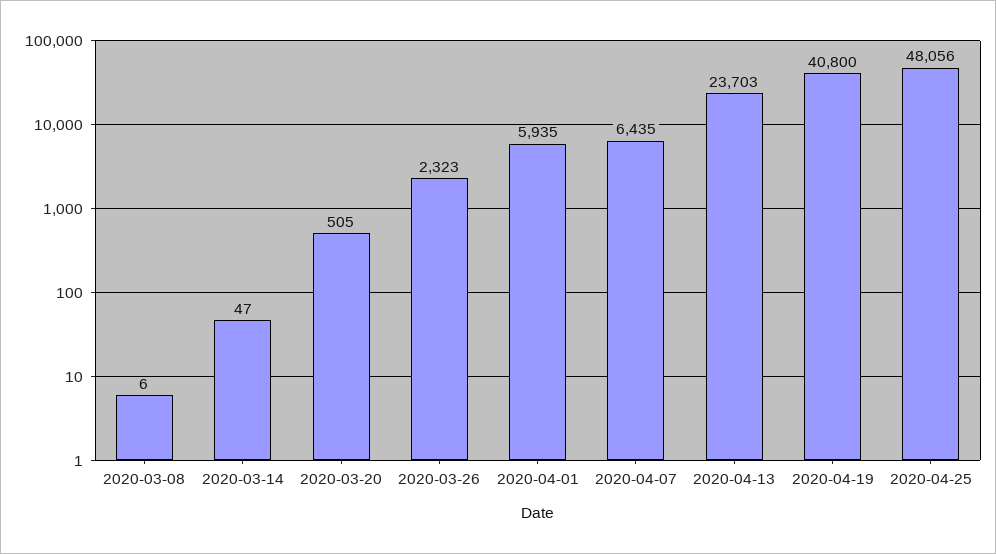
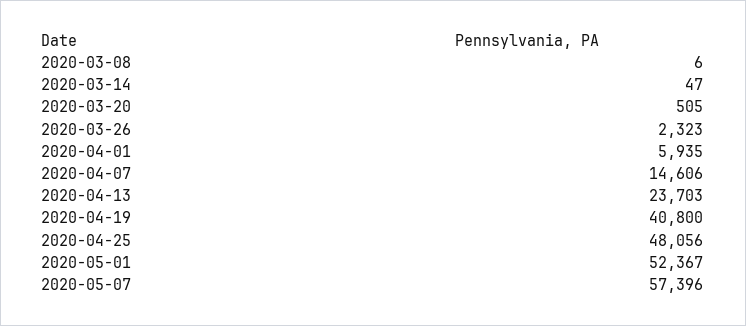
2020-04-07: 6435 -> 14606
2020-05-01: none -> 52367
2020-05-07: none -> 57396

